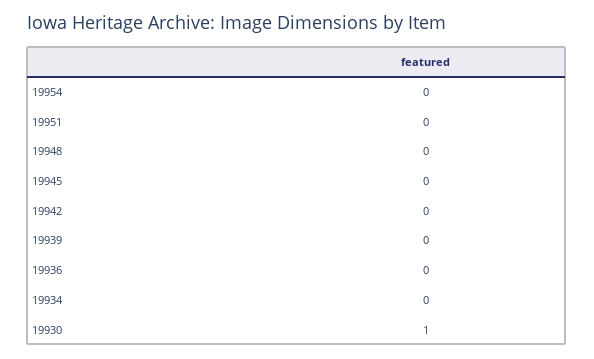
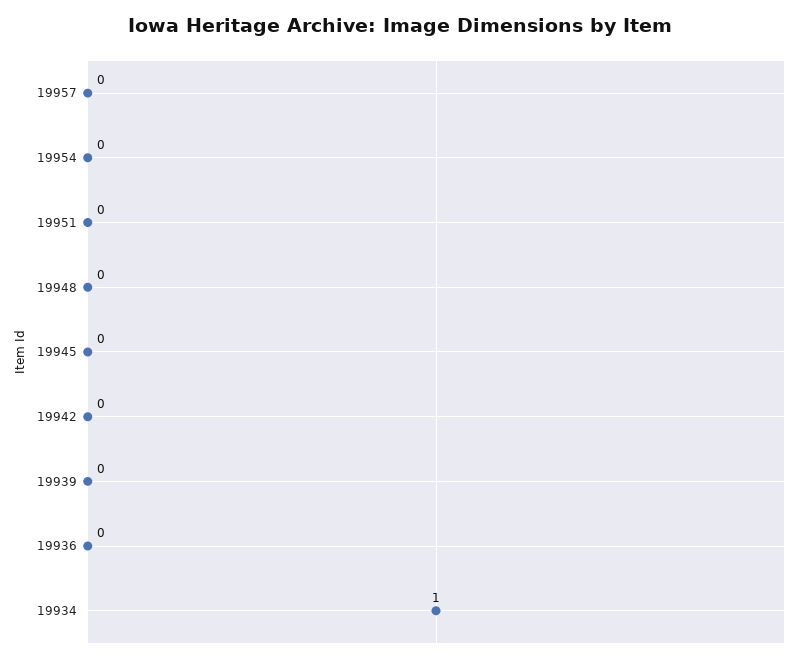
19934: 0 -> 1
19930: 1 -> none
19957: none -> 0

